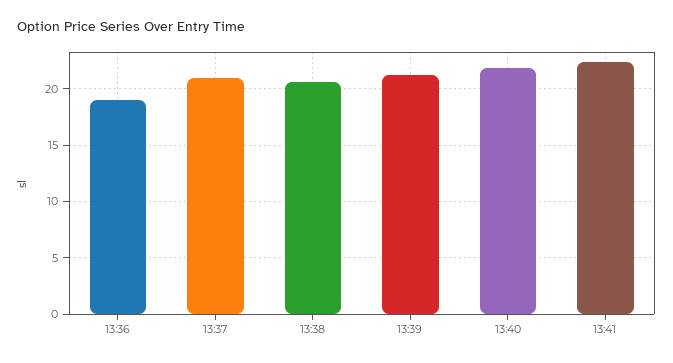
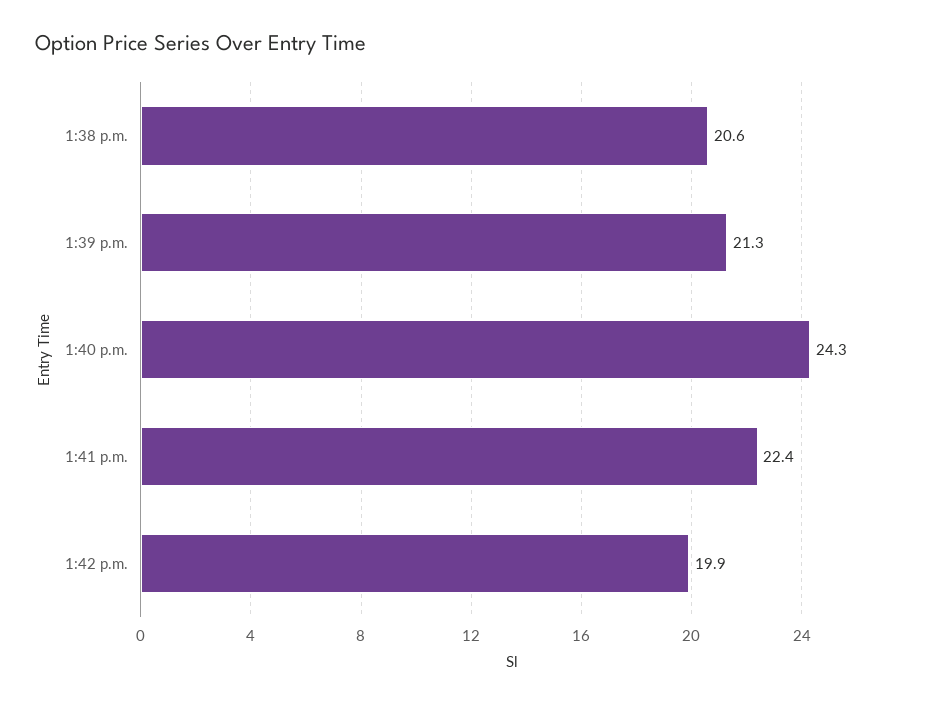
13:36: 19 -> none
13:37: 21 -> none
13:40: 22 -> 24.3
1:42 p.m.: none -> 19.9

